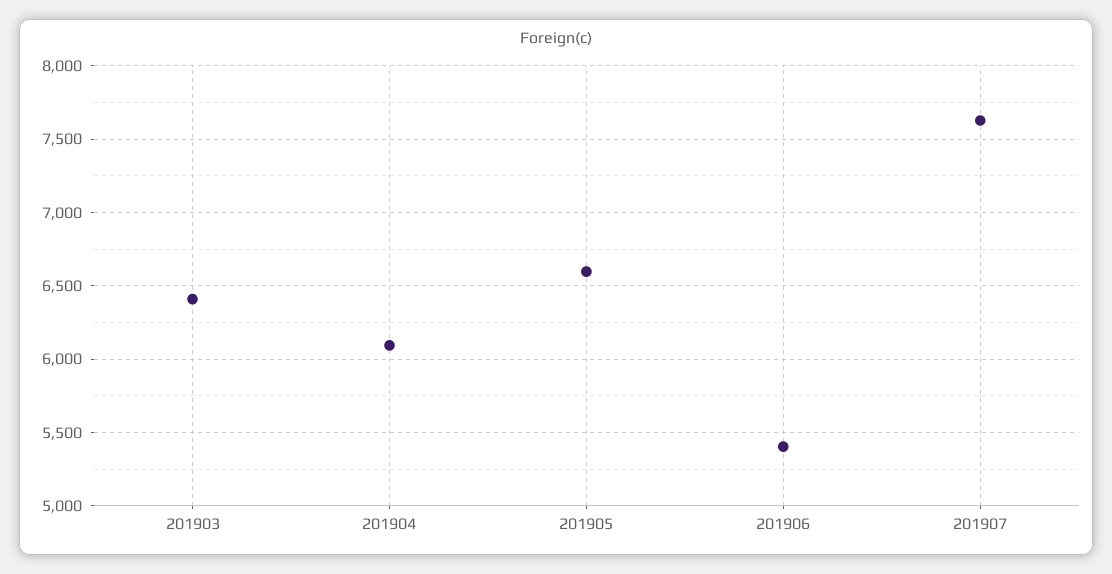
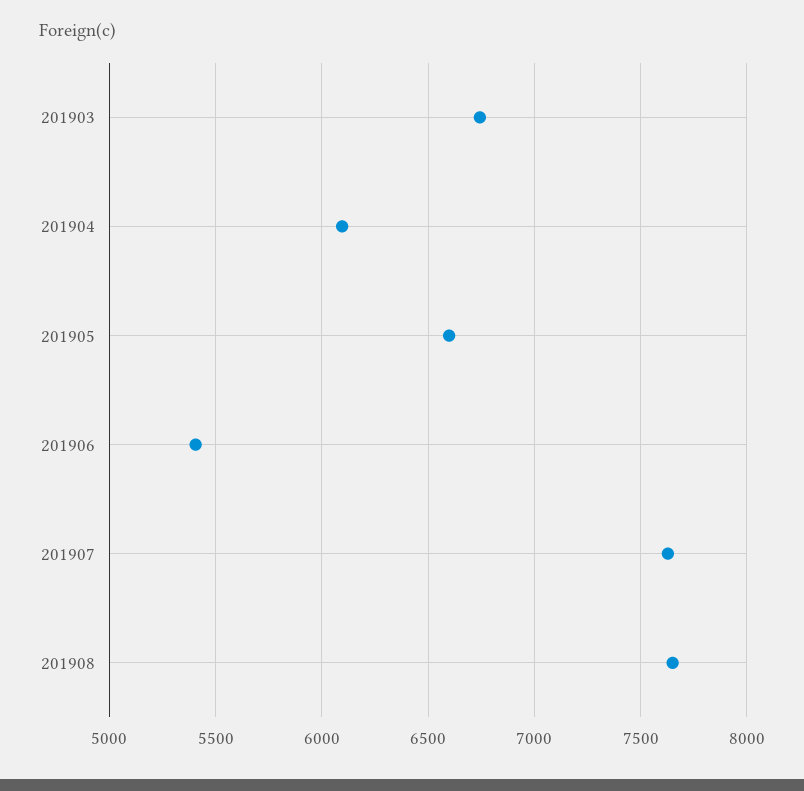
201903: 6400 -> 6750
201908: none -> 7650

